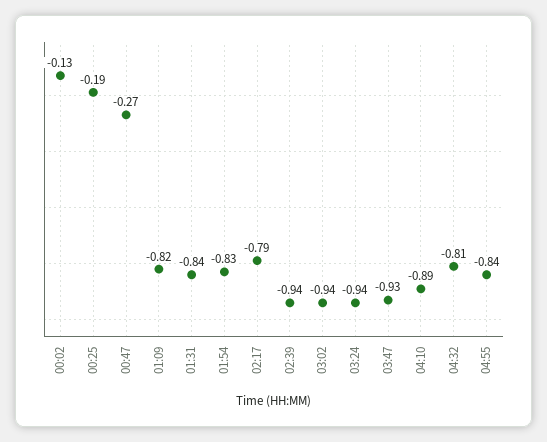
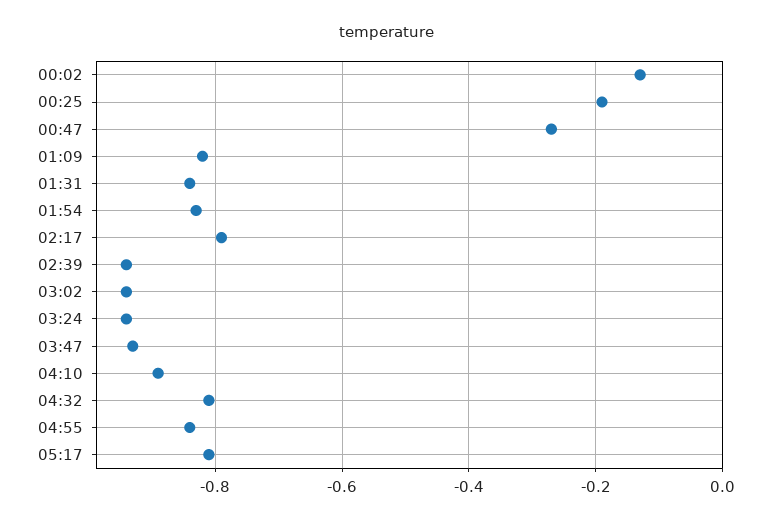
05:17: none -> -0.8

